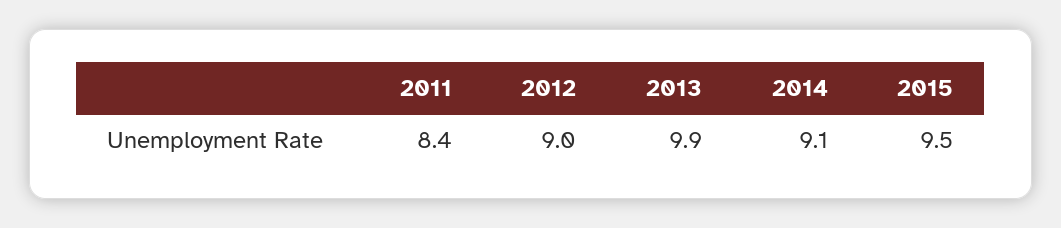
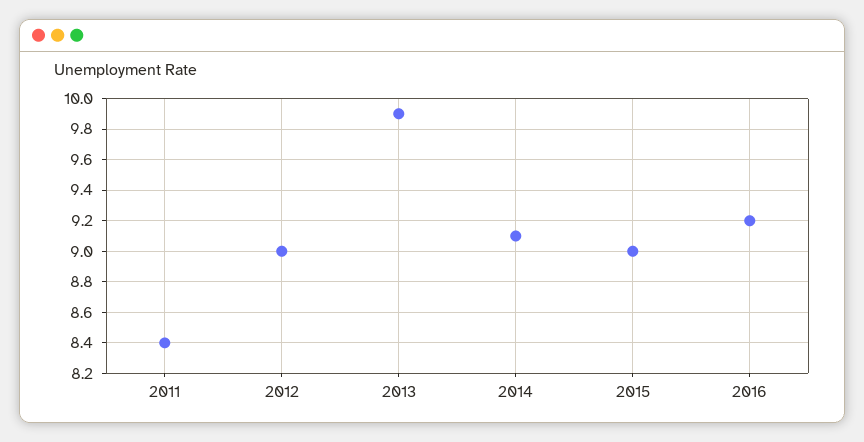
2015: 9.5 -> 9
2016: none -> 9.2

